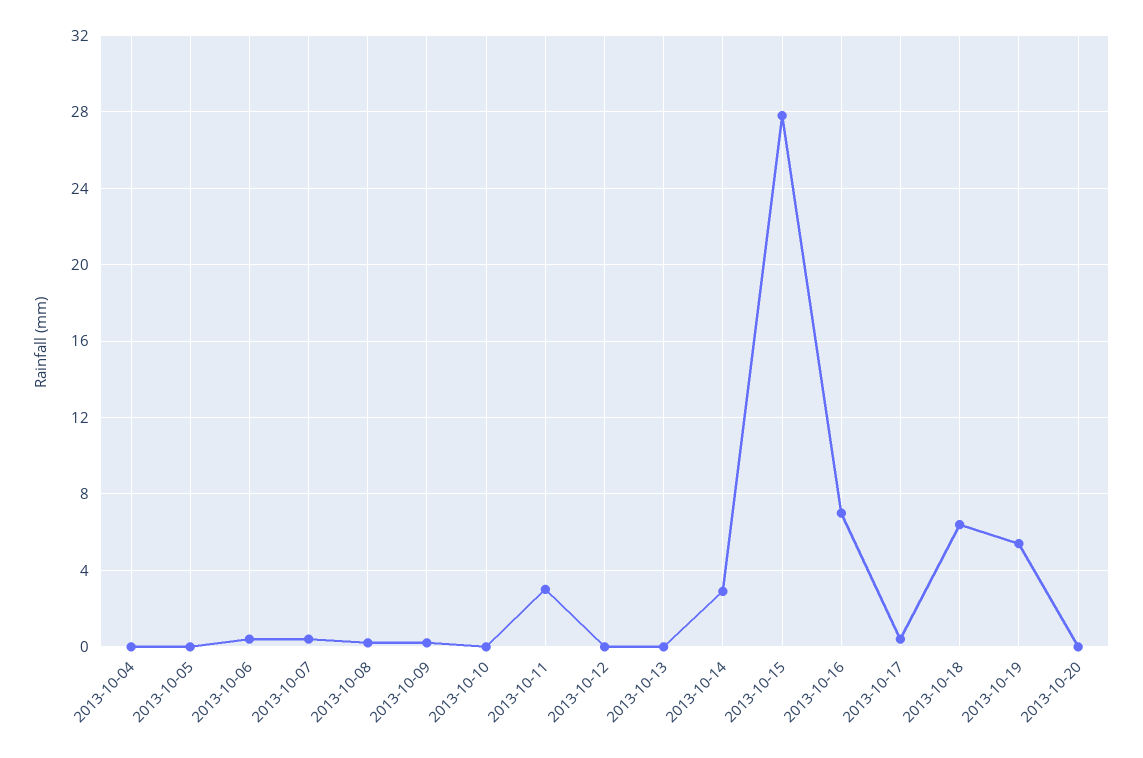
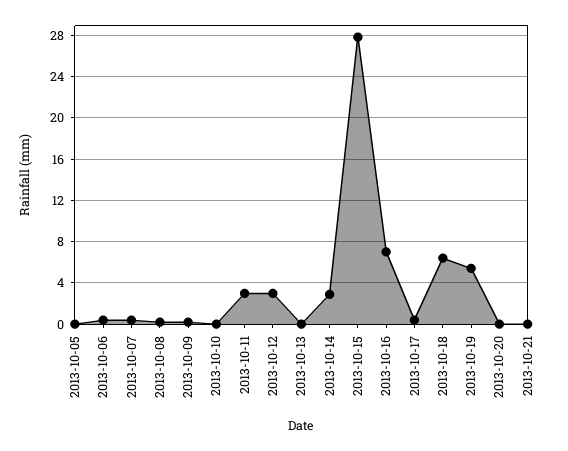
2013-10-04: 0 -> none
2013-10-12: 0 -> 3
2013-10-21: none -> 0

